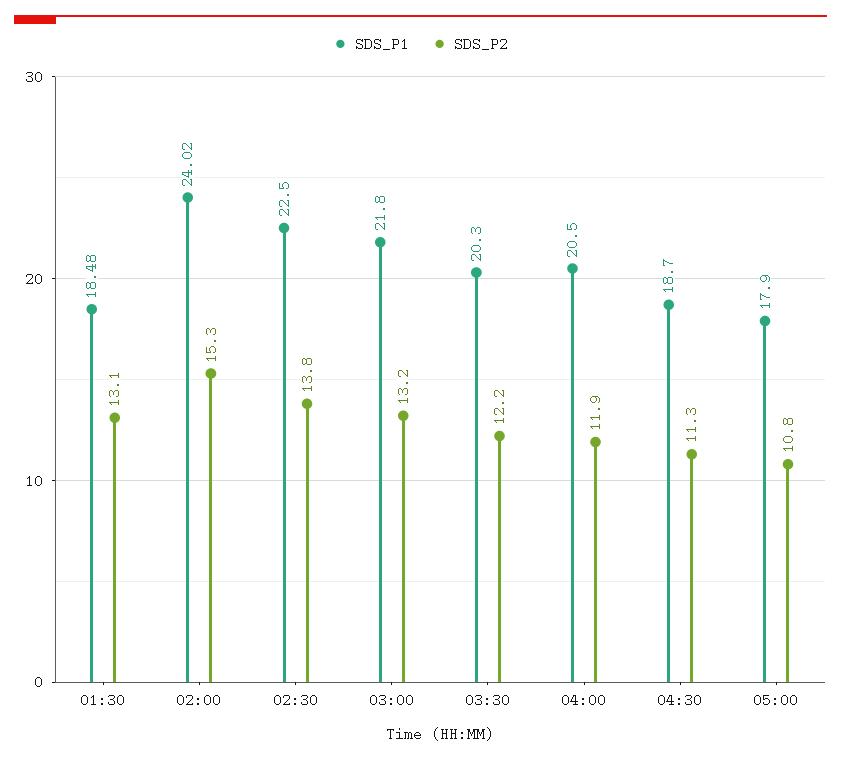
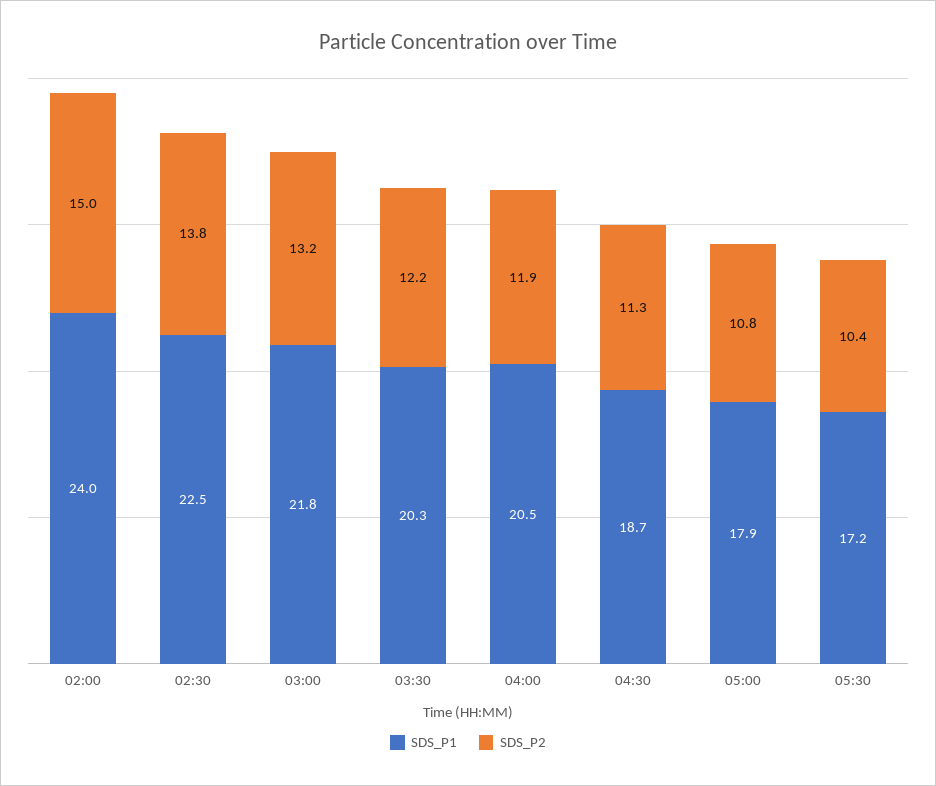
SDS_P1, 01:30: 18.48 -> none
SDS_P2, 01:30: 13.1 -> none
SDS_P2, 02:00: 15.3 -> 15
SDS_P1, 05:30: none -> 17.2
SDS_P2, 05:30: none -> 10.4

